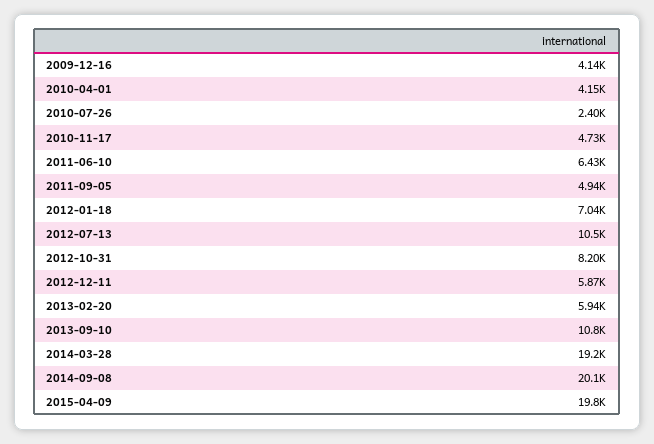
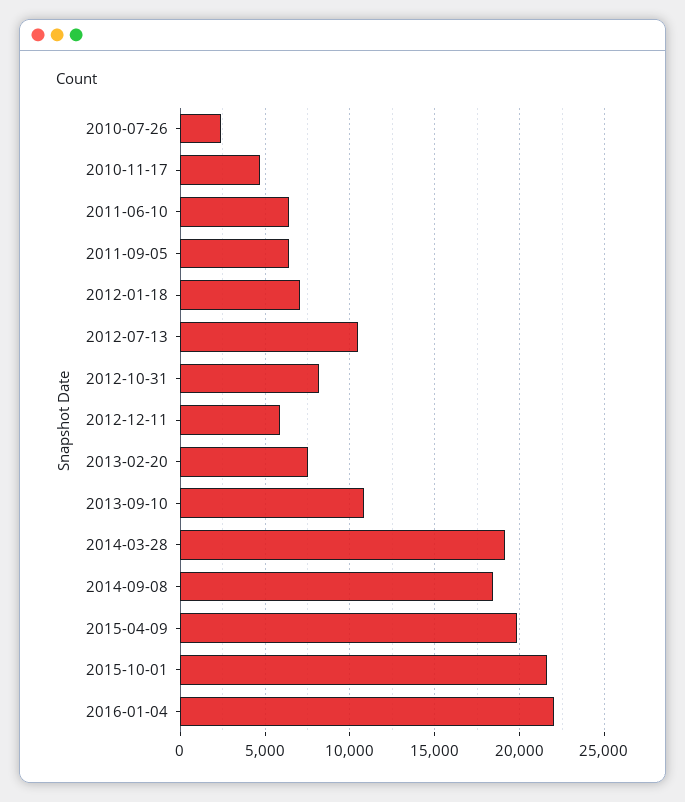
2009-12-16: 4140 -> none
2010-04-01: 4150 -> none
2011-09-05: 4940 -> 6500
2013-02-20: 5940 -> 7500
2014-09-08: 20100 -> 18500
2015-10-01: none -> 21500
2016-01-04: none -> 22000

